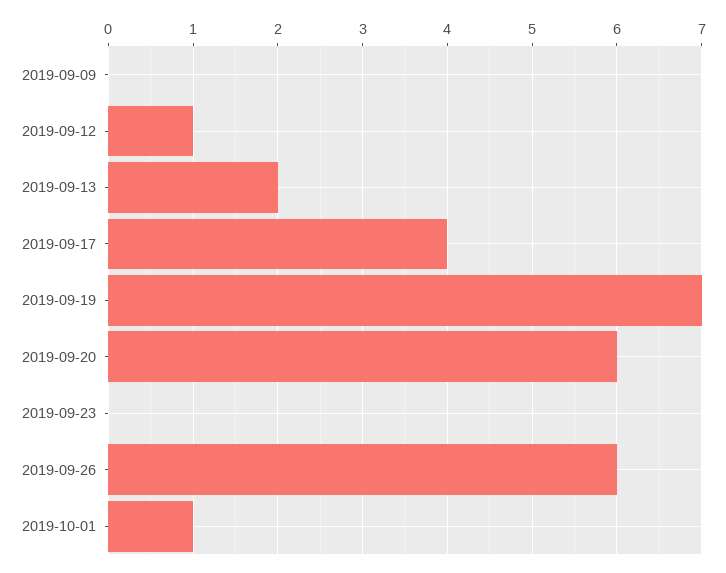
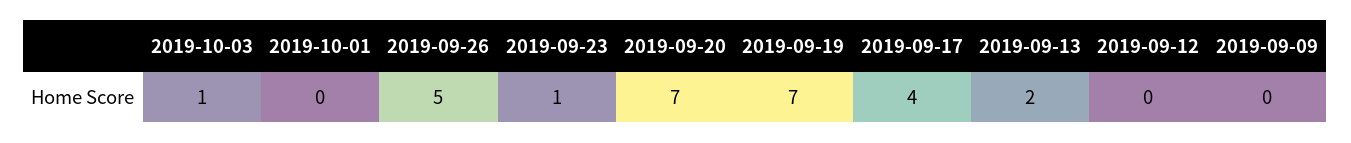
2019-09-12: 1 -> 0
2019-09-20: 6 -> 7
2019-09-23: 0 -> 1
2019-09-26: 6 -> 5
2019-10-01: 1 -> 0
2019-10-03: none -> 1

